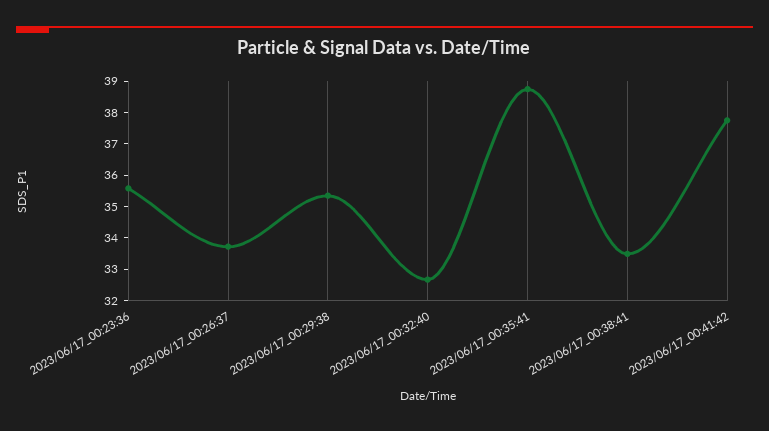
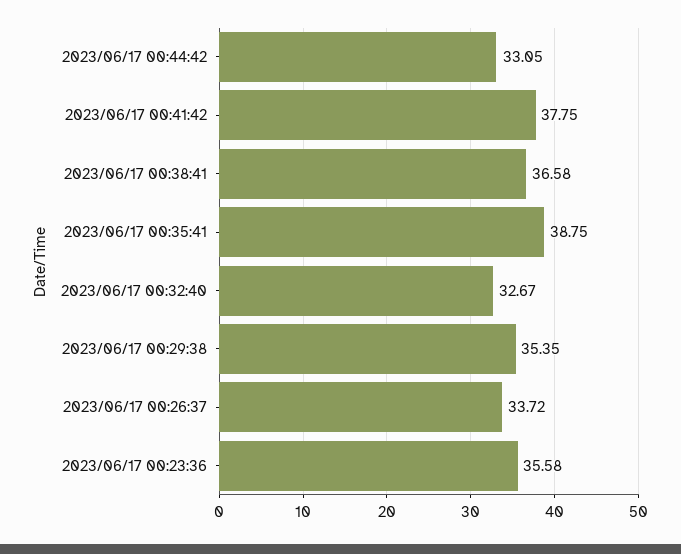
2023/06/17_00:38:41: 33.5 -> 36.58
2023/06/17 00:44:42: none -> 33.05

